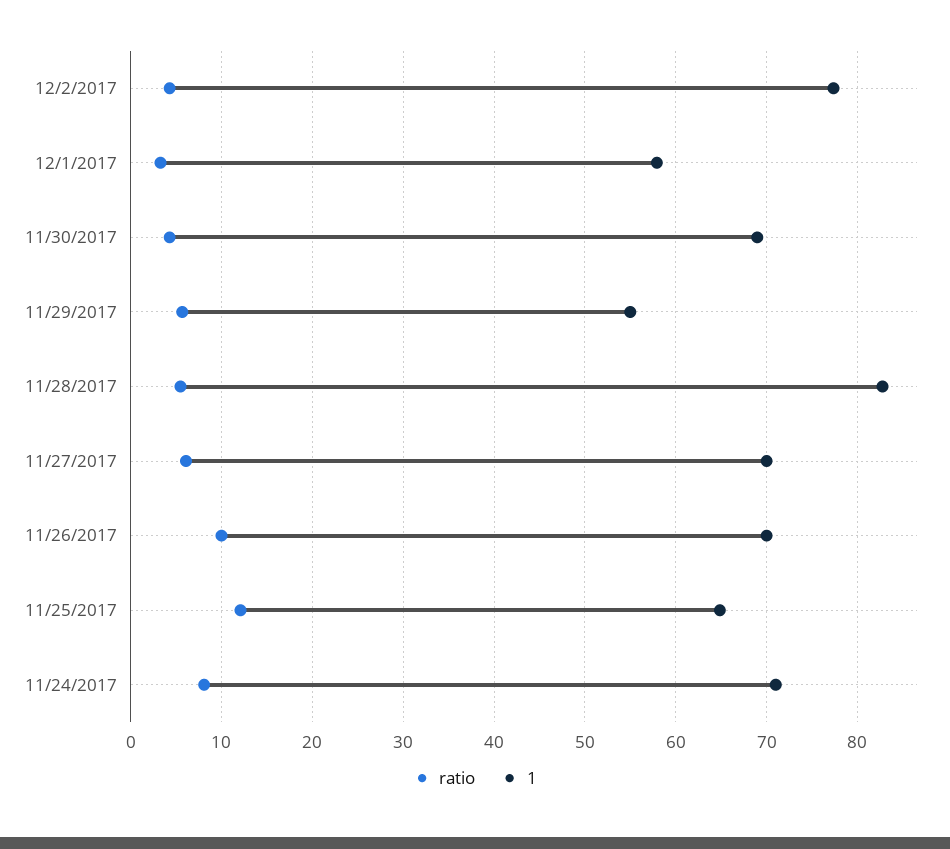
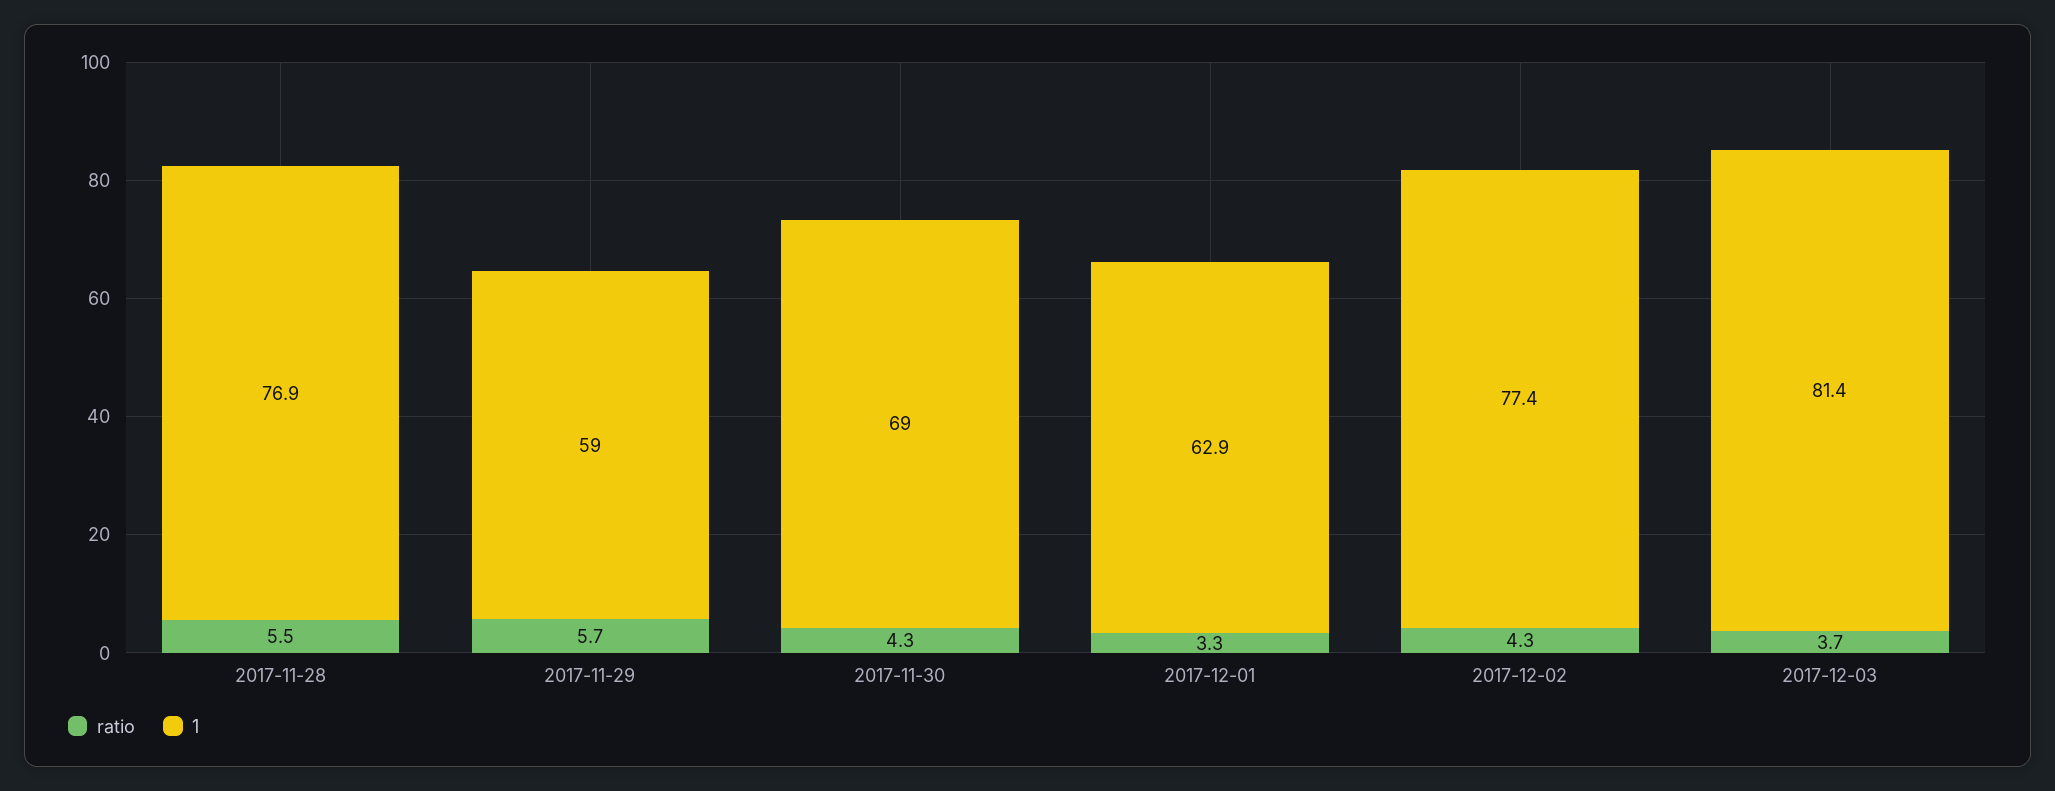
1, 12/1/2017: 58 -> 62.9
1, 11/29/2017: 55 -> 59
1, 11/28/2017: 83 -> 76.9
ratio, 11/27/2017: 6 -> none
1, 11/27/2017: 70 -> none
ratio, 11/26/2017: 10 -> none
1, 11/26/2017: 70 -> none
ratio, 11/25/2017: 12 -> none
1, 11/25/2017: 65 -> none
ratio, 11/24/2017: 8 -> none
1, 11/24/2017: 71 -> none
ratio, 2017-12-03: none -> 3.7
1, 2017-12-03: none -> 81.4

